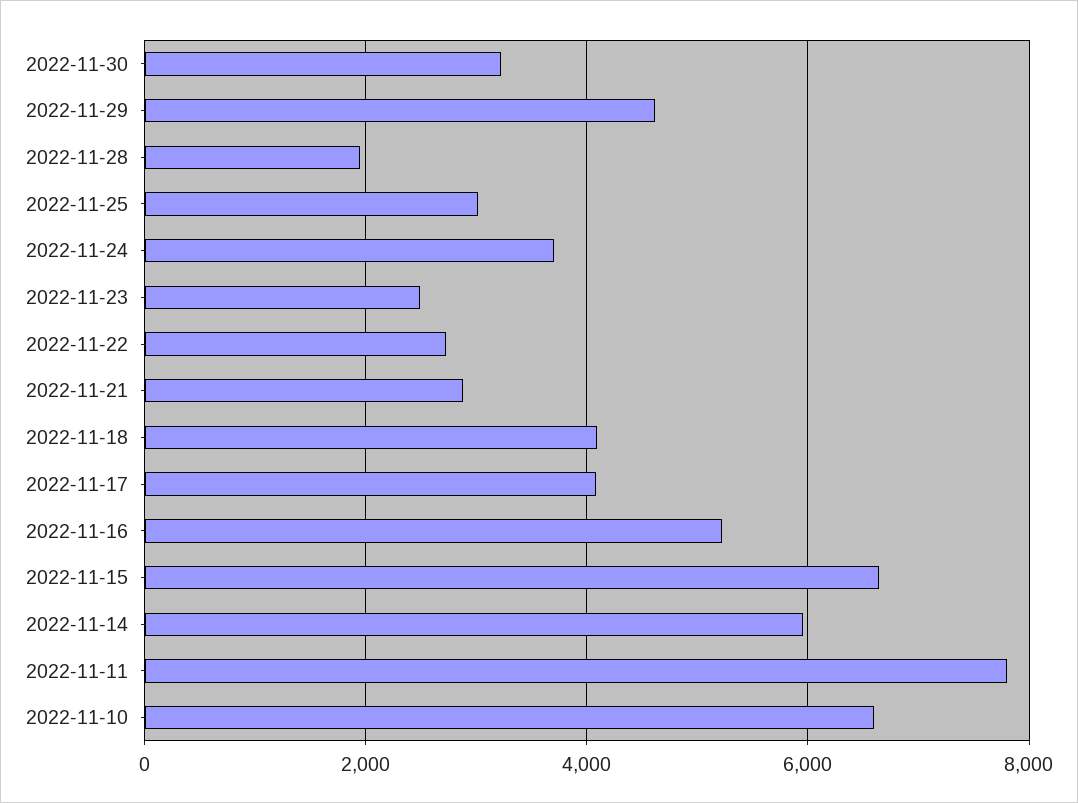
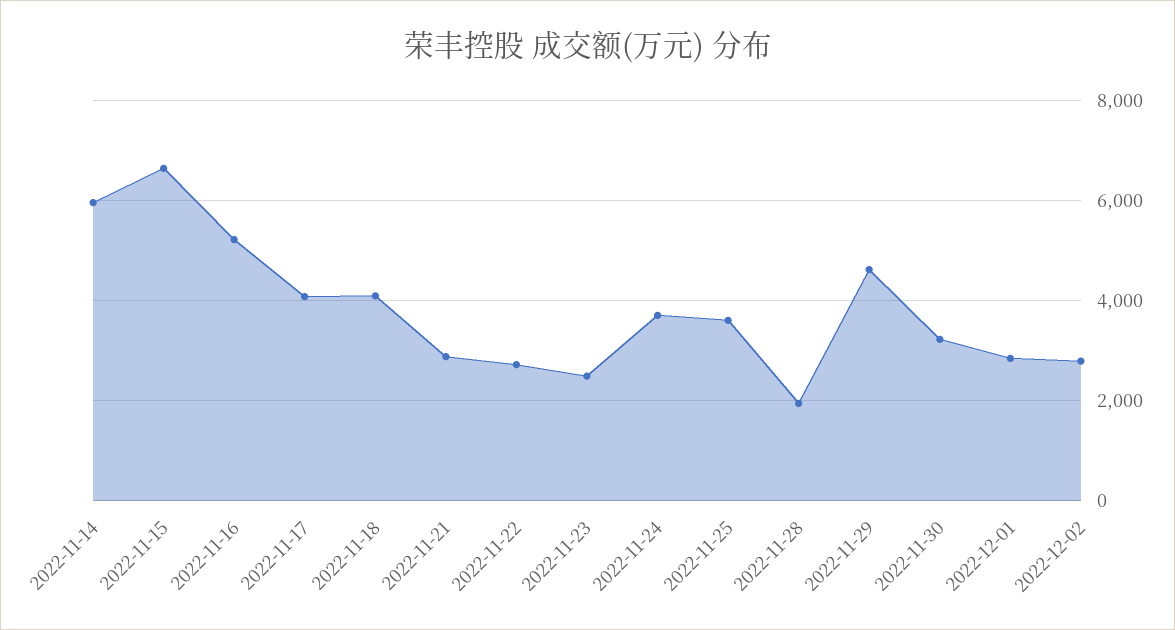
2022-11-25: 3000 -> 3600
2022-11-11: 7800 -> none
2022-11-10: 6600 -> none
2022-12-01: none -> 2800
2022-12-02: none -> 2800

